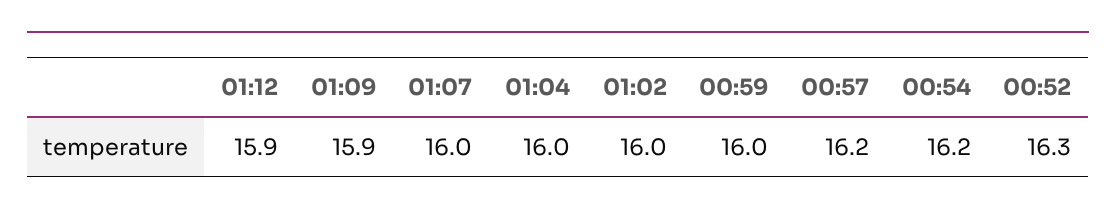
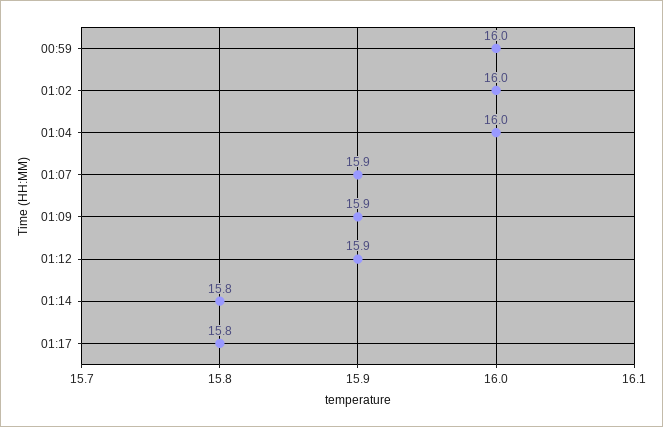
01:07: 16 -> 15.9
00:57: 16.2 -> none
00:54: 16.2 -> none
00:52: 16.3 -> none
01:14: none -> 15.8
01:17: none -> 15.8

